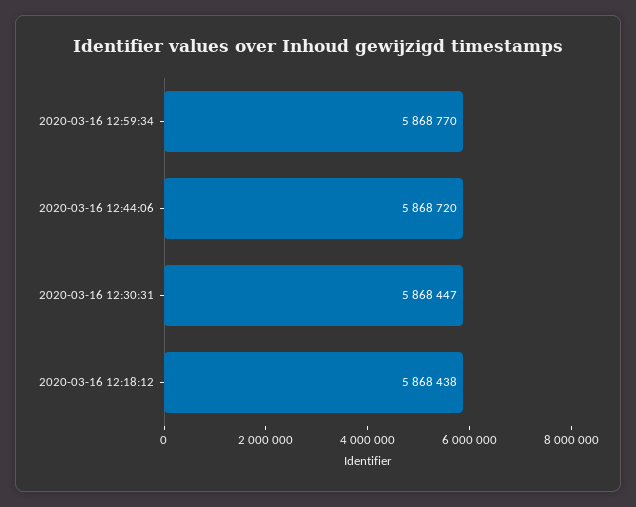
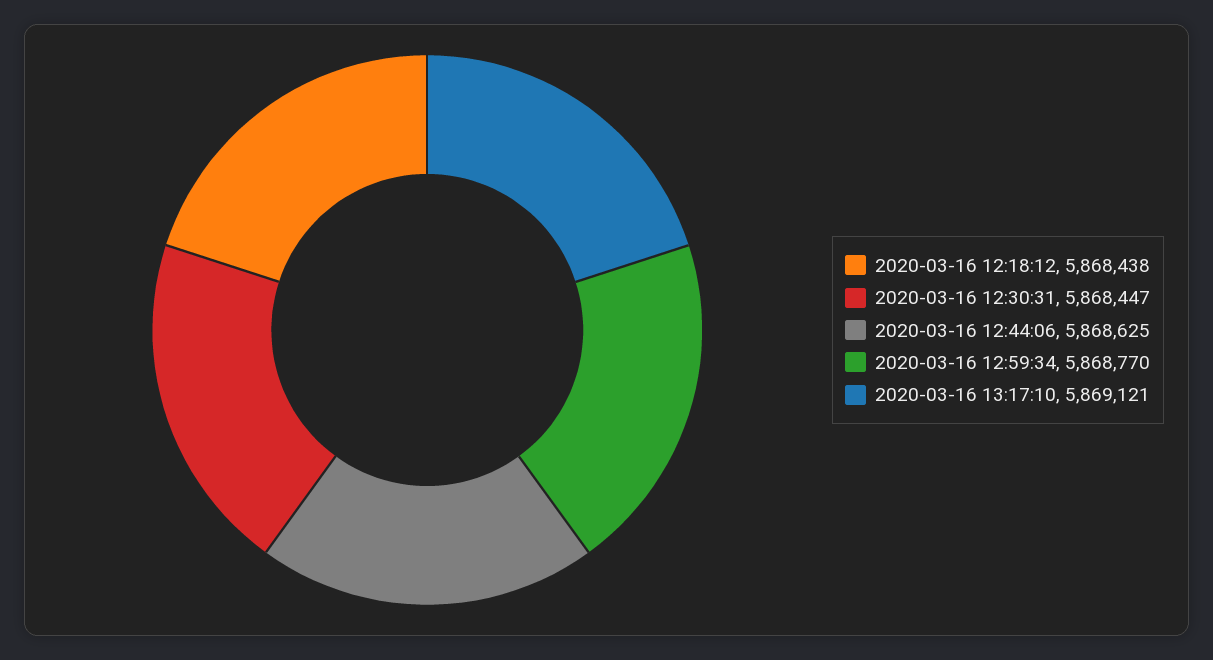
2020-03-16 12:44:06: 5868720 -> 5868625
2020-03-16 13:17:10: none -> 5869121

